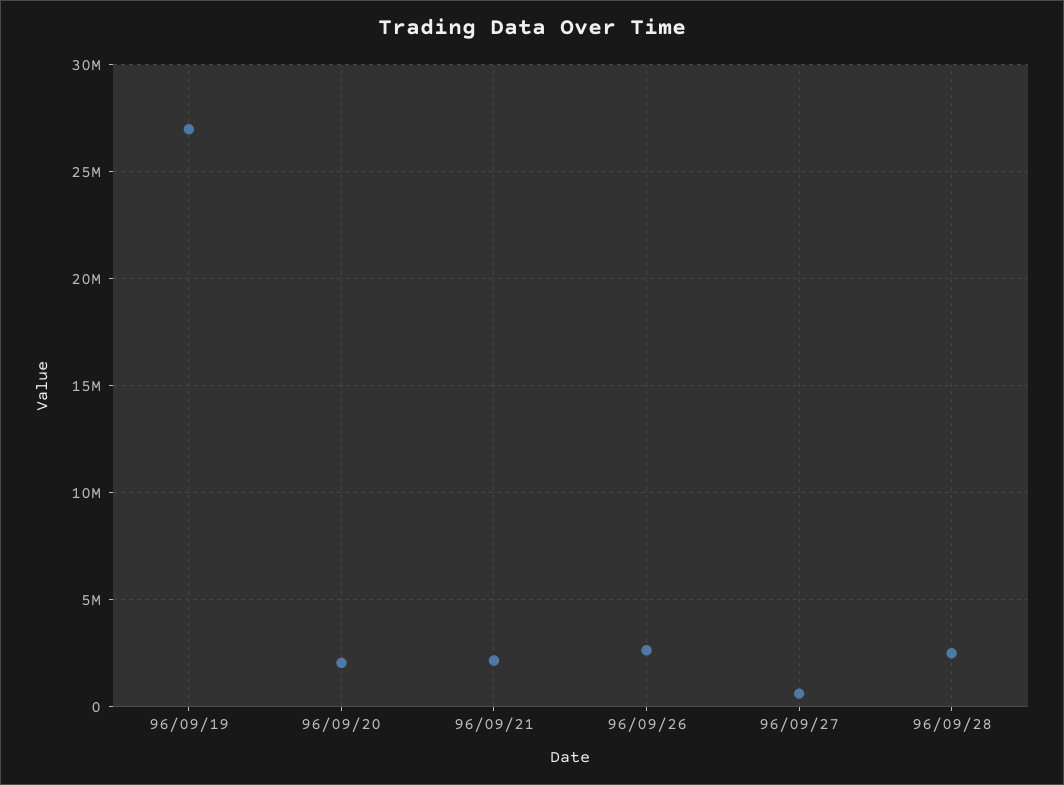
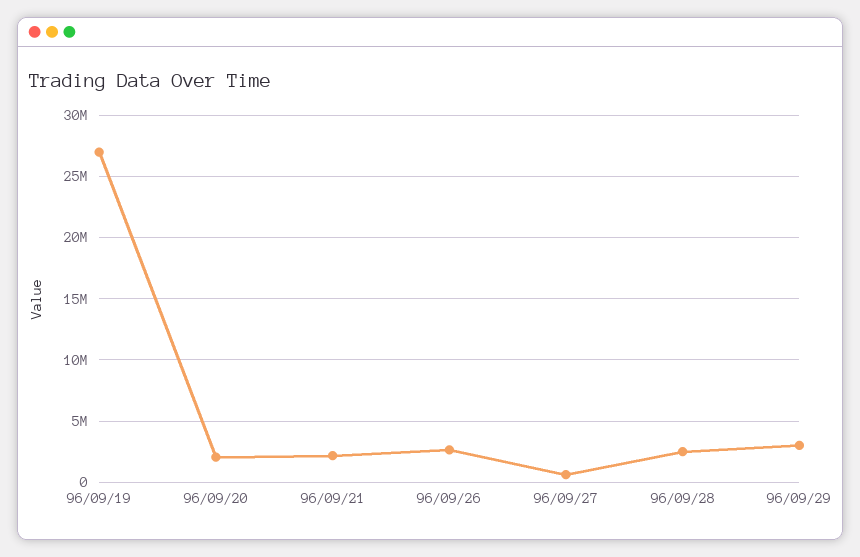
96/09/29: none -> 3000000

